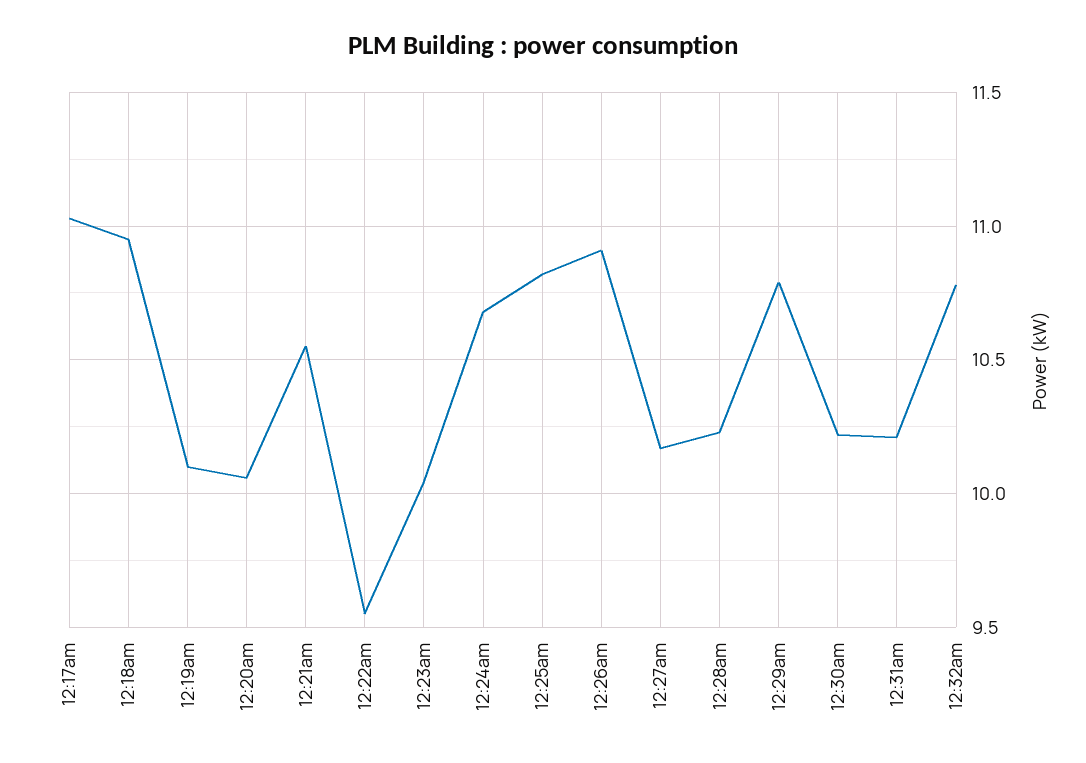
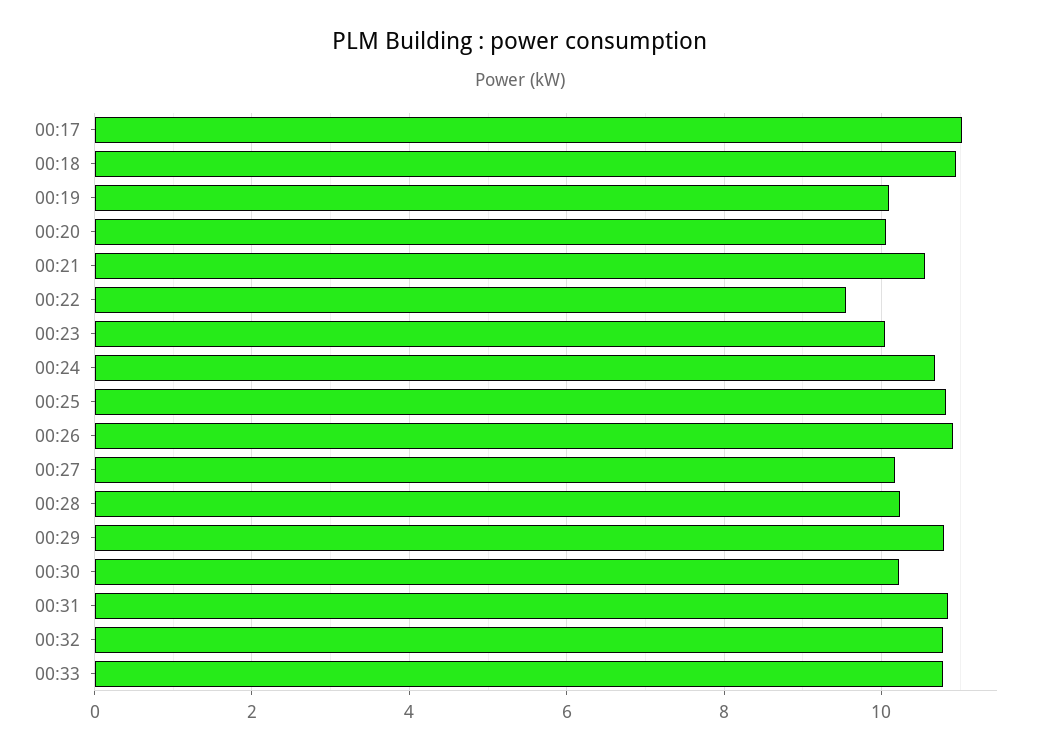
12:31am: 10.2 -> 10.8
00:33: none -> 10.8

